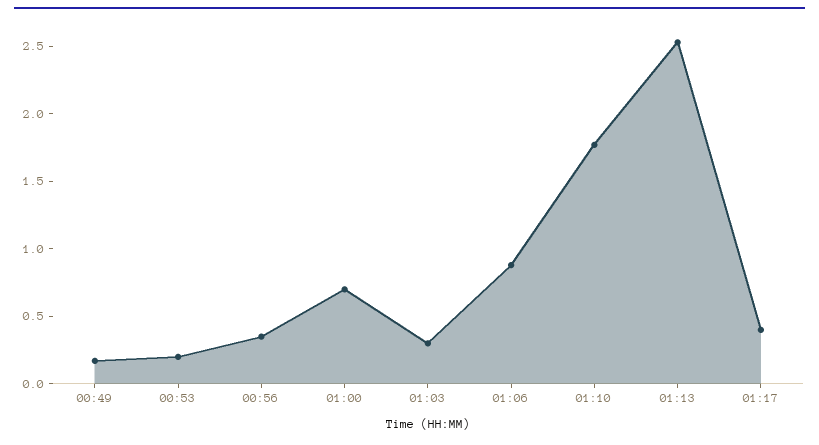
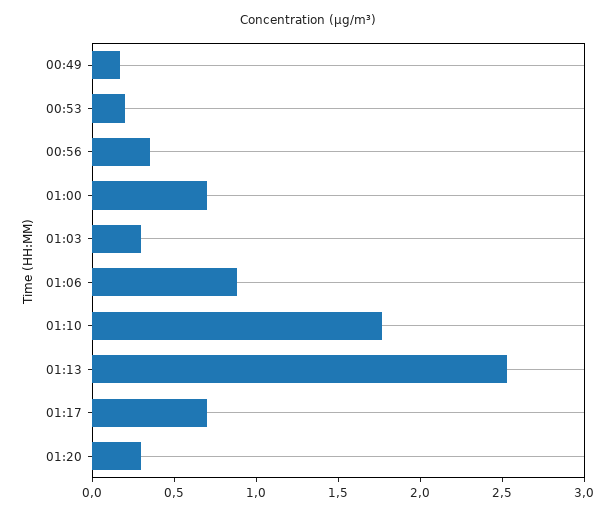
01:17: 0.4 -> 0.7
01:20: none -> 0.3

